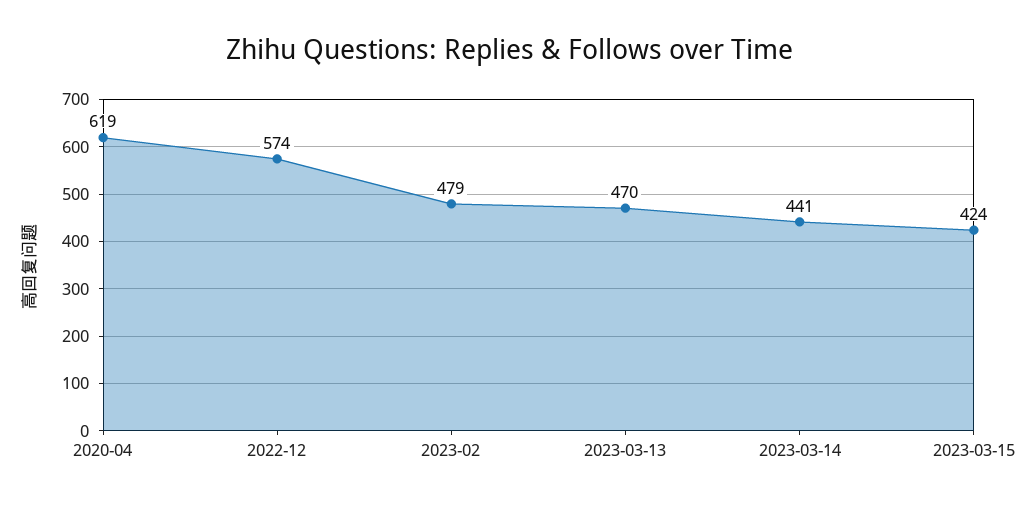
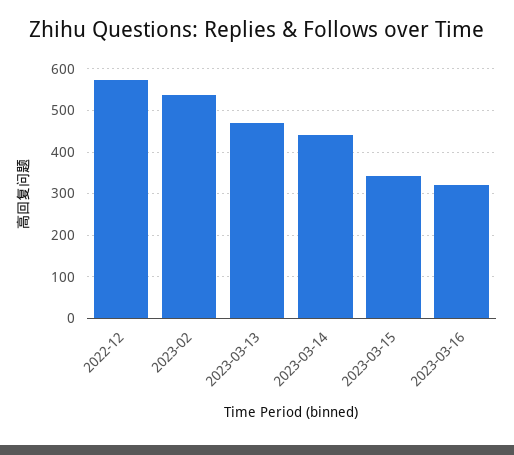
2020-04: 619 -> none
2023-02: 479 -> 540
2023-03-15: 424 -> 340
2023-03-16: none -> 320

